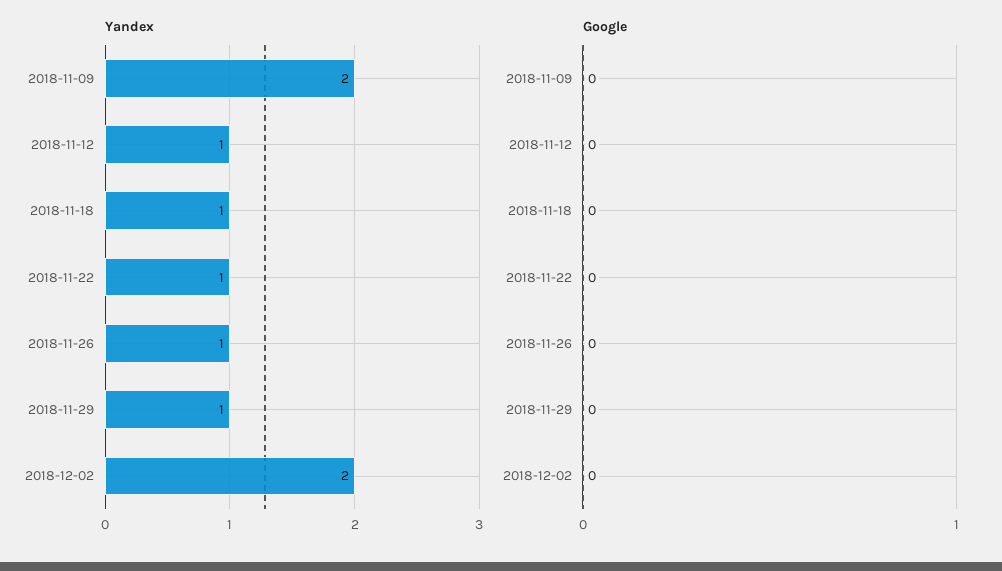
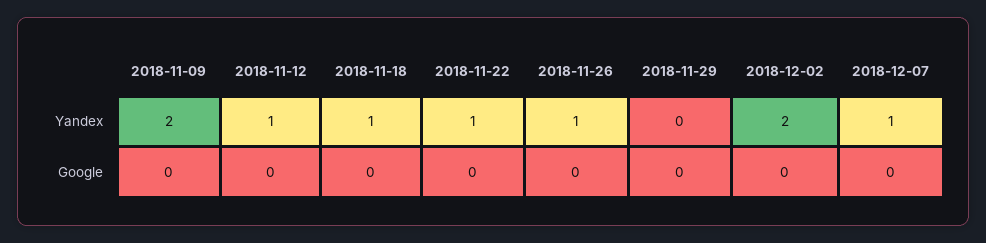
Yandex, 2018-11-29: 1 -> 0
Yandex, 2018-12-07: none -> 1
Google, 2018-12-07: none -> 0

